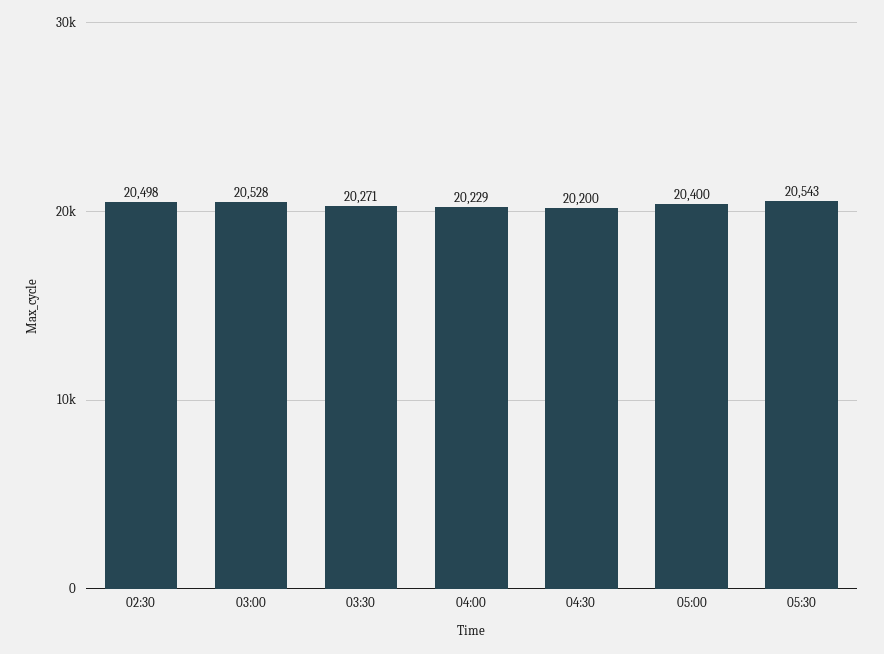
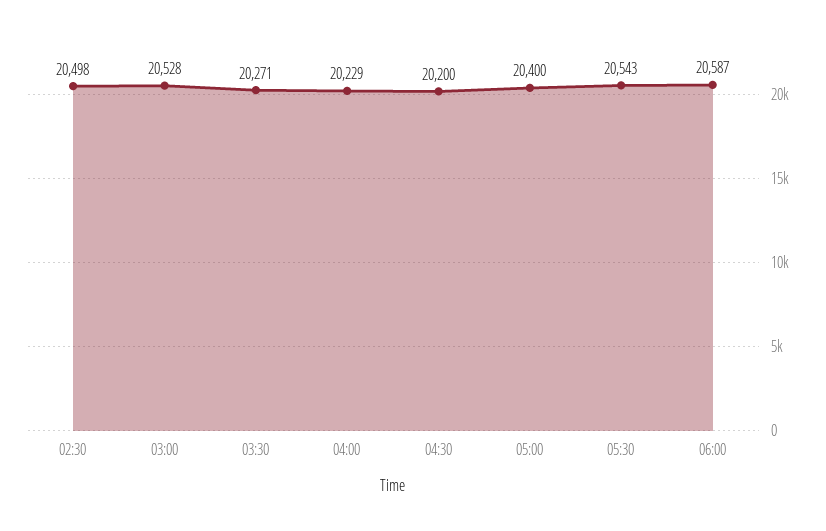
06:00: none -> 20587

